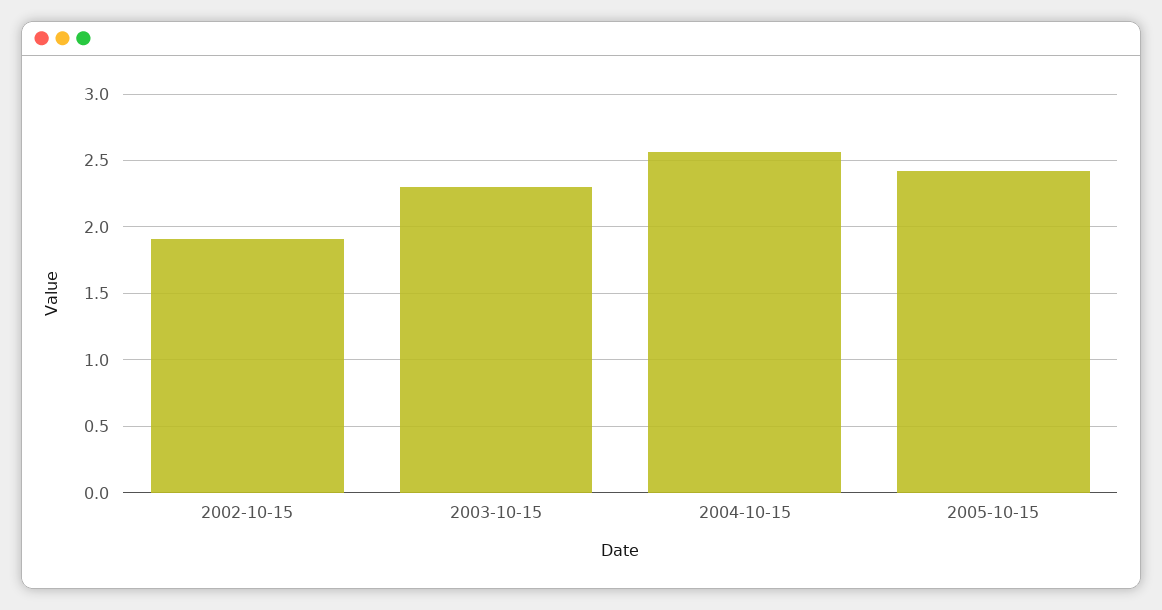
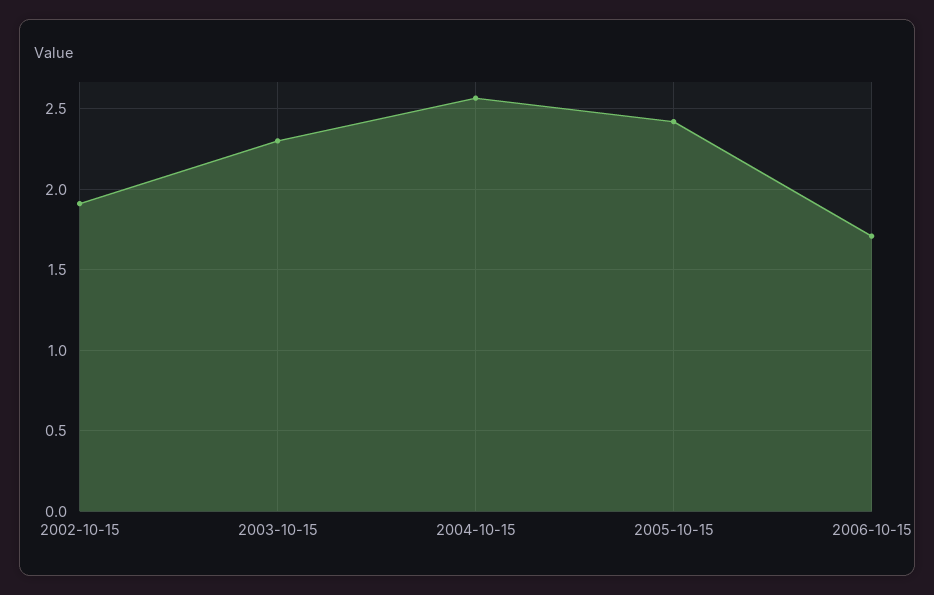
2006-10-15: none -> 1.7

